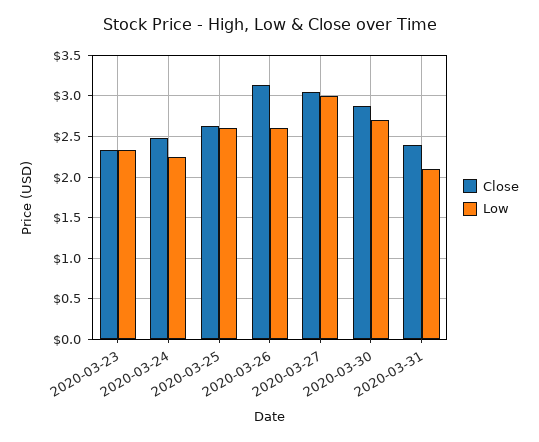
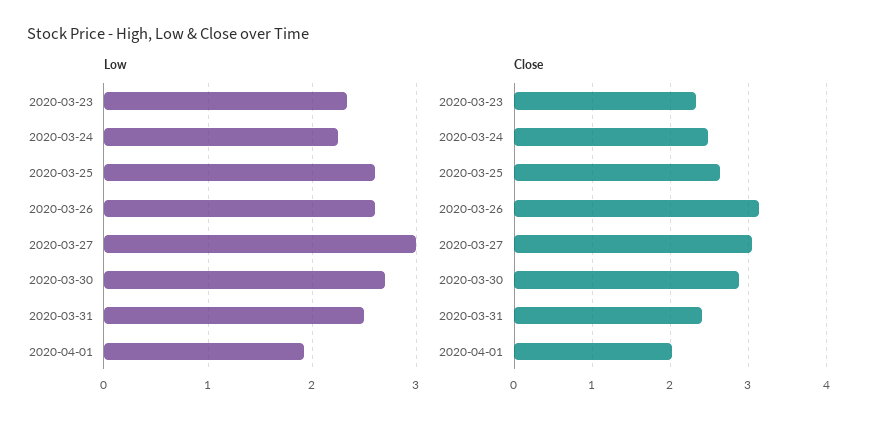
Low, 2020-03-31: 2.1 -> 2.5
Low, 2020-04-01: none -> 1.9
Close, 2020-04-01: none -> 2

